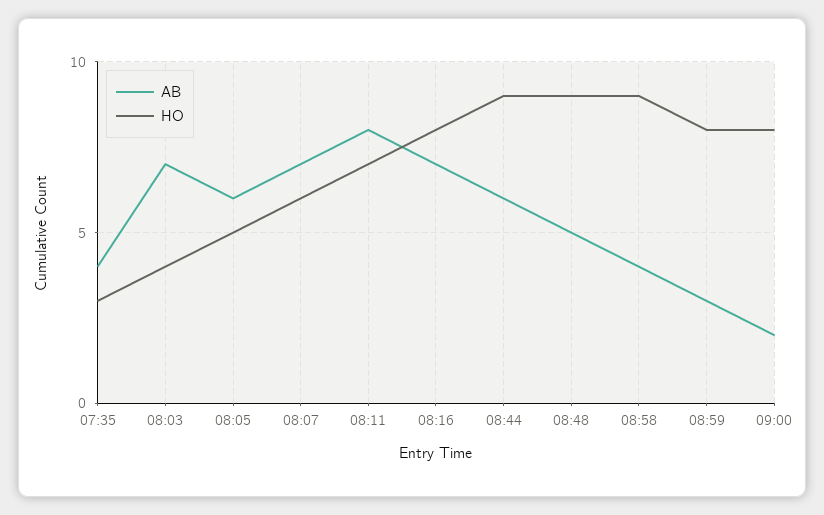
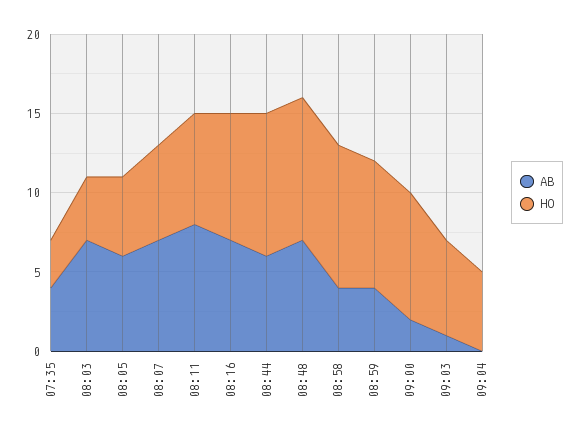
AB, 08:48: 5 -> 7
AB, 08:59: 3 -> 4
AB, 09:03: none -> 1
HO, 09:03: none -> 6
AB, 09:04: none -> 0
HO, 09:04: none -> 5

